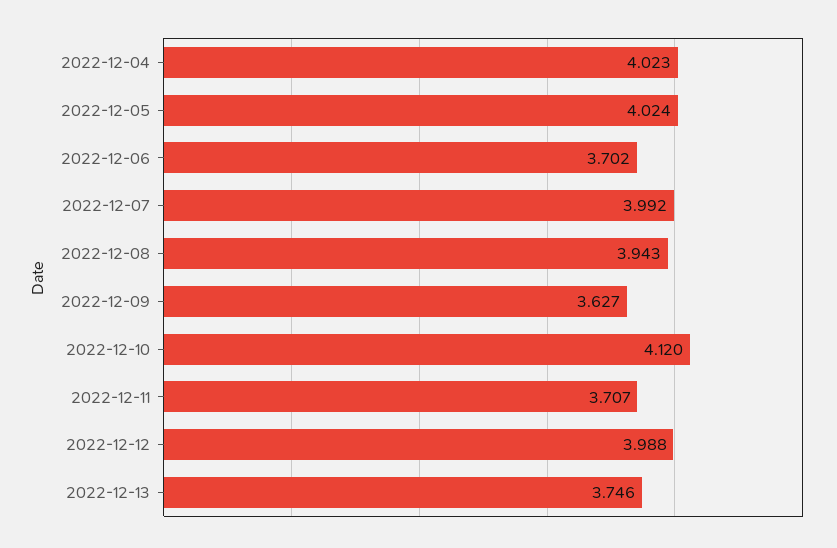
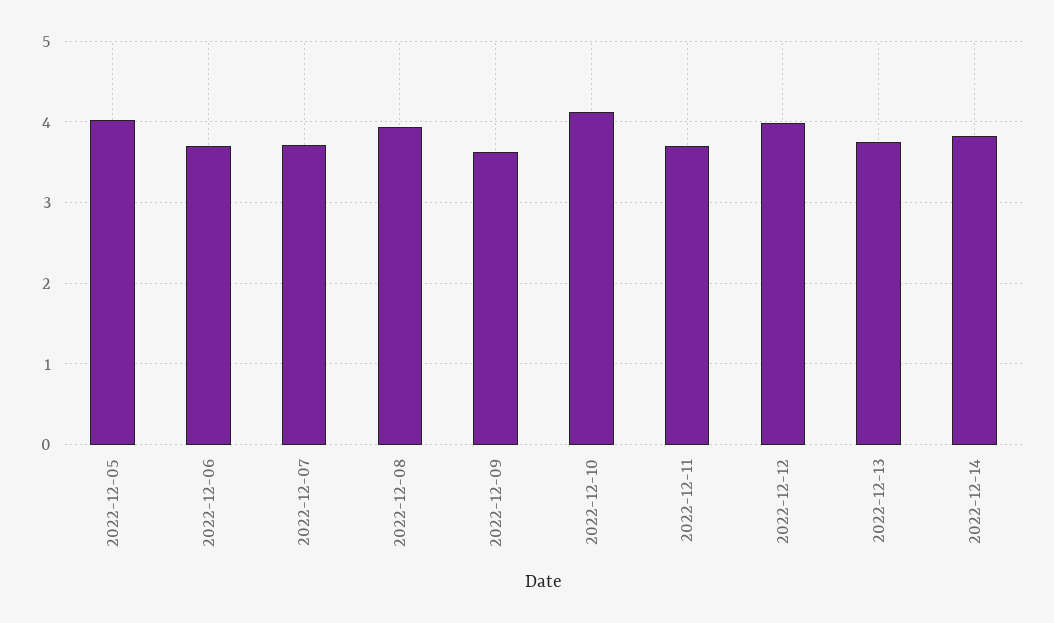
2022-12-04: 4.023 -> none
2022-12-07: 3.992 -> 3.7
2022-12-14: none -> 3.8

